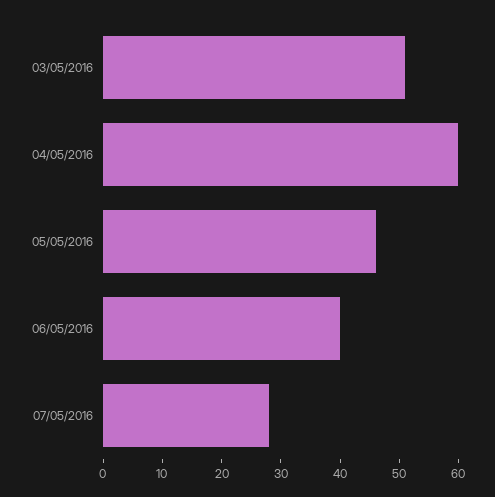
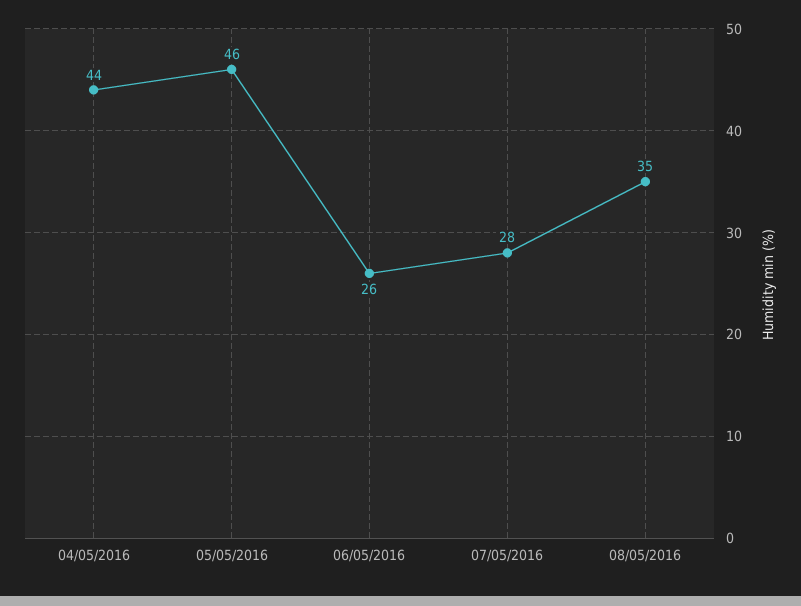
03/05/2016: 50 -> none
04/05/2016: 60 -> 44
06/05/2016: 40 -> 26
08/05/2016: none -> 35

